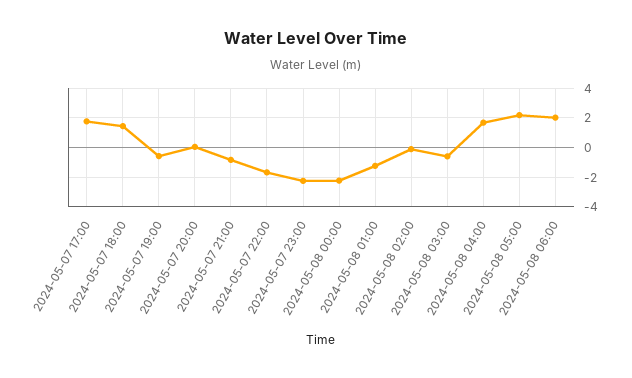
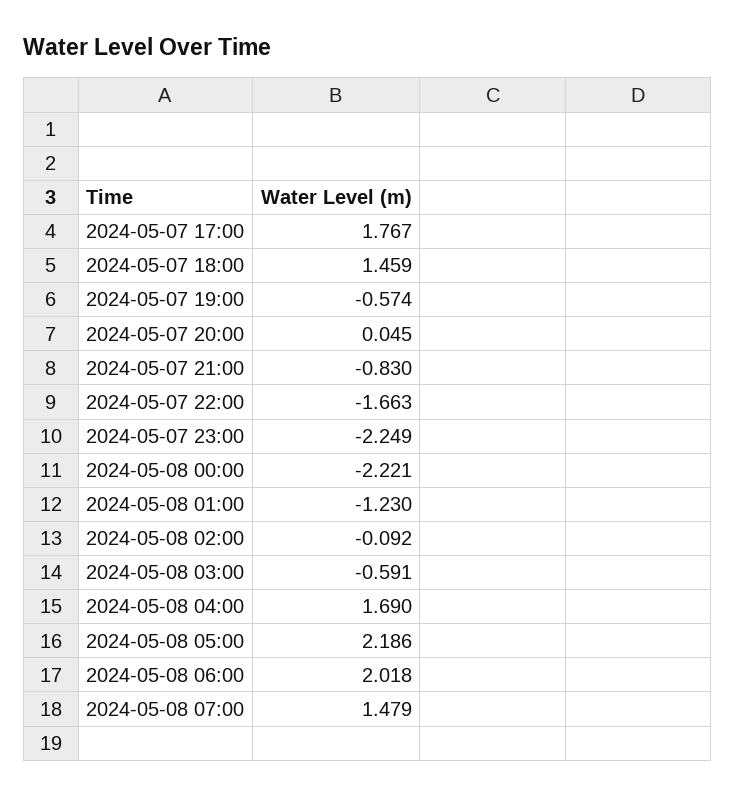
2024-05-08 07:00: none -> 1.479

